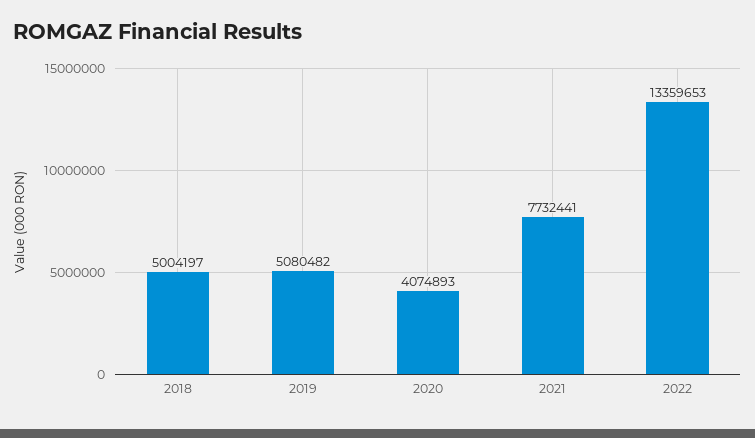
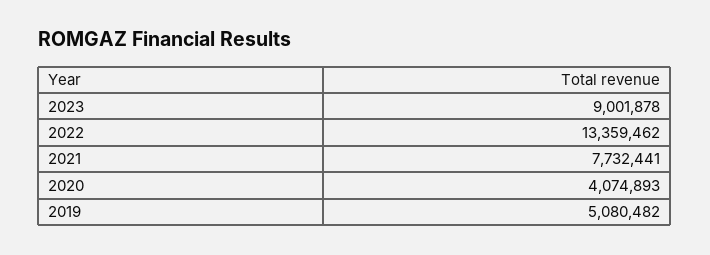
2018: 5004197 -> none
2022: 13359653 -> 13359462
2023: none -> 9001878

